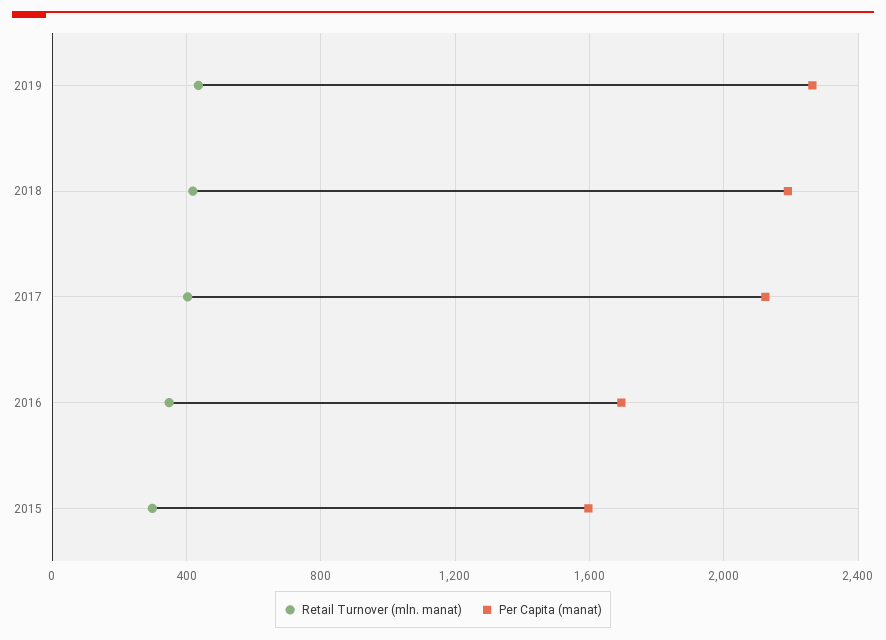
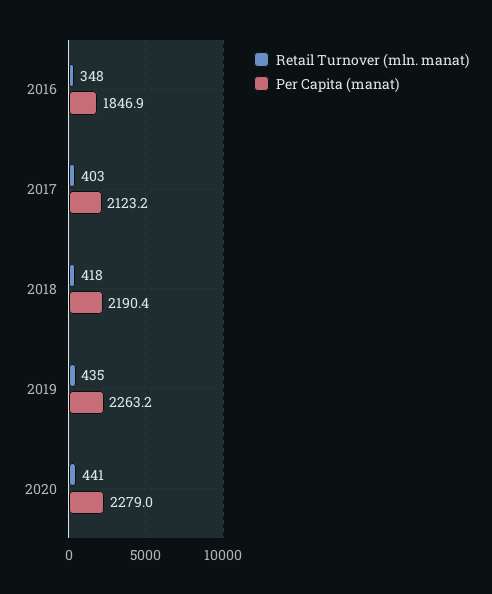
Per Capita (manat), 2016: 1700 -> 1846.9
Retail Turnover (mln. manat), 2015: 300 -> none
Per Capita (manat), 2015: 1600 -> none
Retail Turnover (mln. manat), 2020: none -> 441
Per Capita (manat), 2020: none -> 2279

